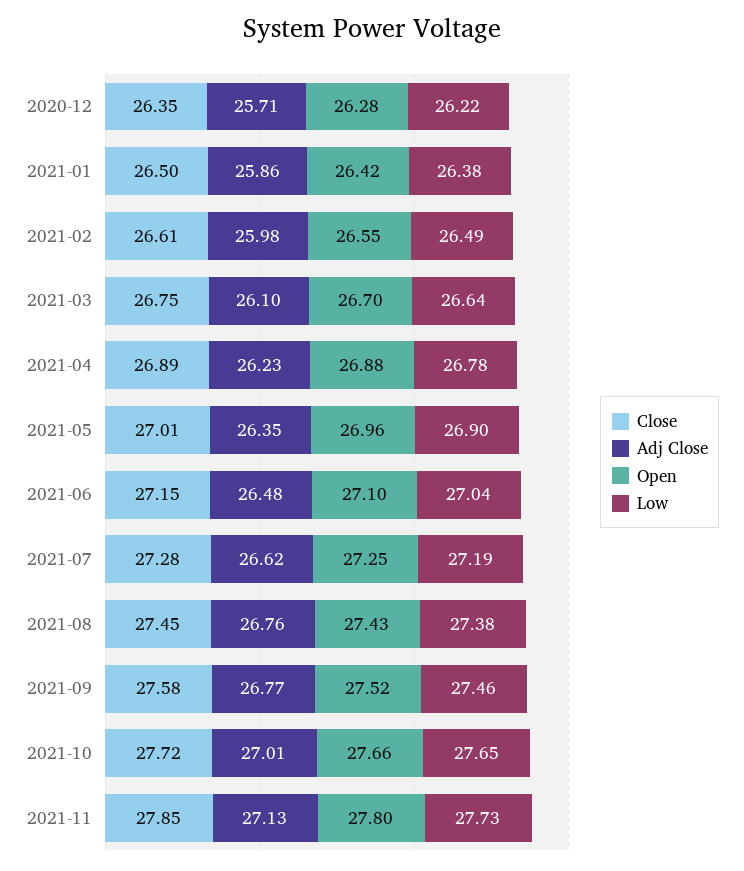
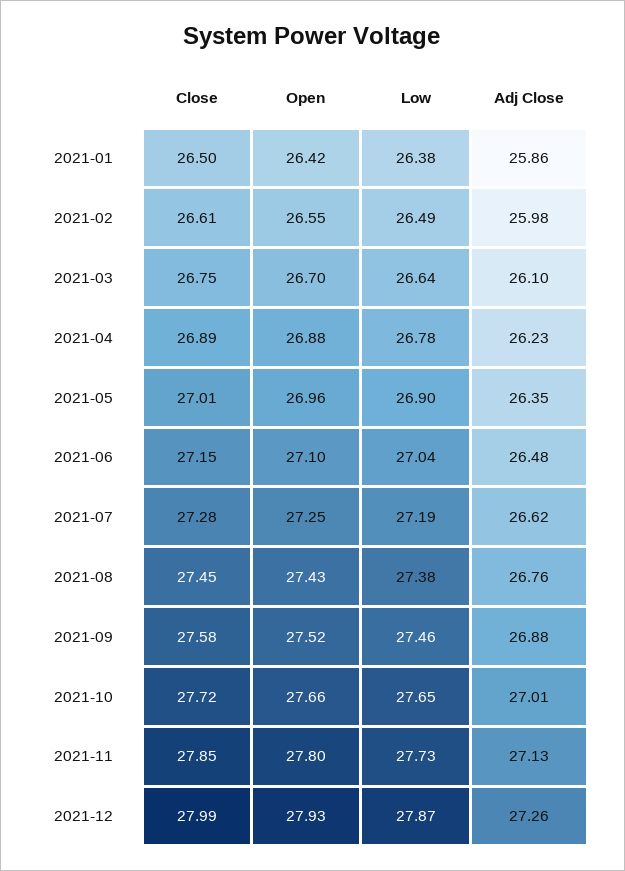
Close, 2020-12: 26.35 -> none
Adj Close, 2020-12: 25.71 -> none
Open, 2020-12: 26.28 -> none
Low, 2020-12: 26.22 -> none
Adj Close, 2021-09: 26.77 -> 26.88
Close, 2021-12: none -> 27.99
Open, 2021-12: none -> 27.93
Low, 2021-12: none -> 27.87
Adj Close, 2021-12: none -> 27.26

